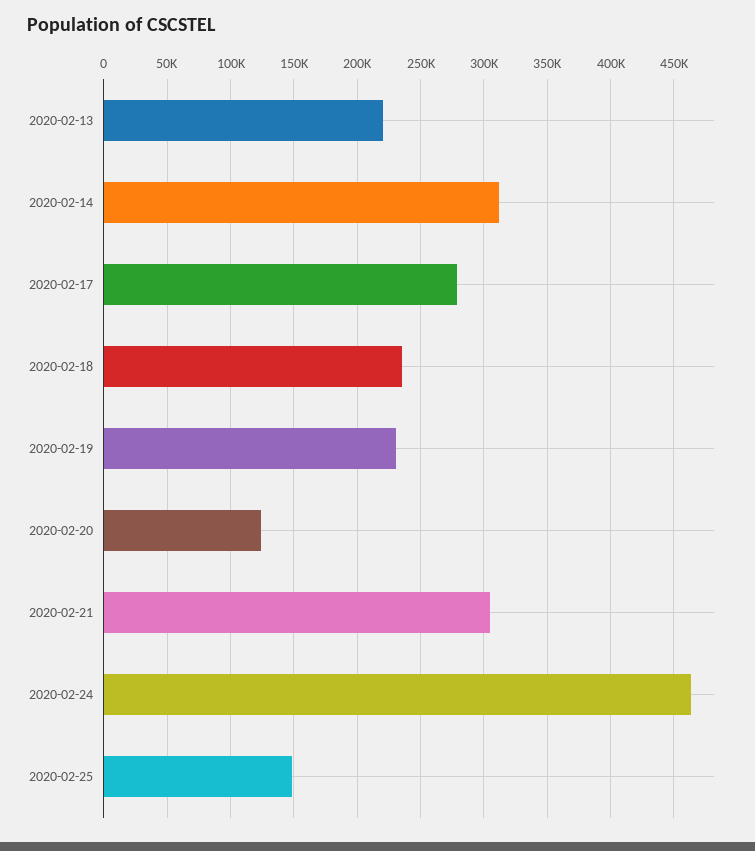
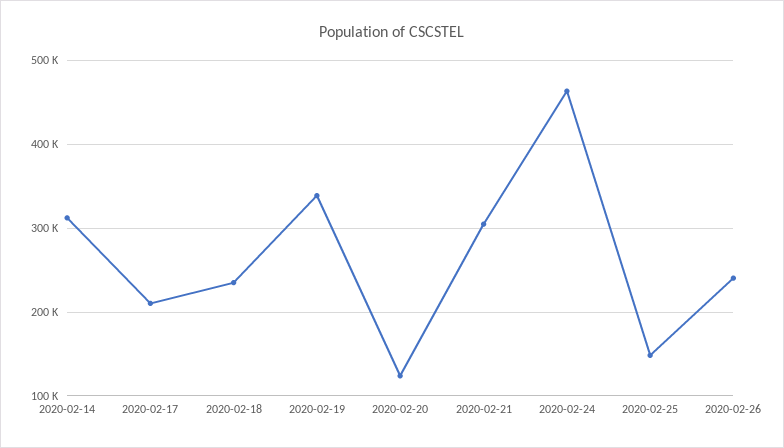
2020-02-13: 220000 -> none
2020-02-17: 280000 -> 210000
2020-02-19: 230000 -> 340000
2020-02-26: none -> 240000

